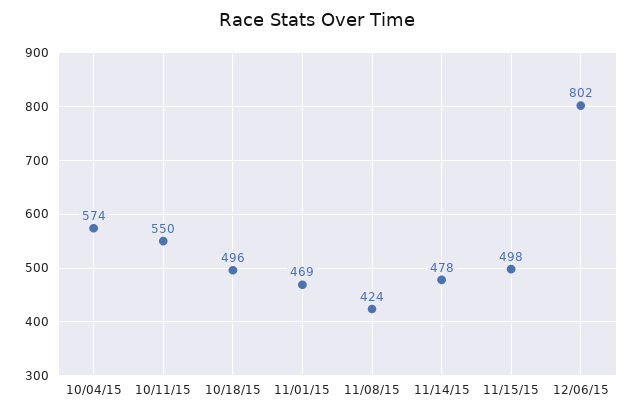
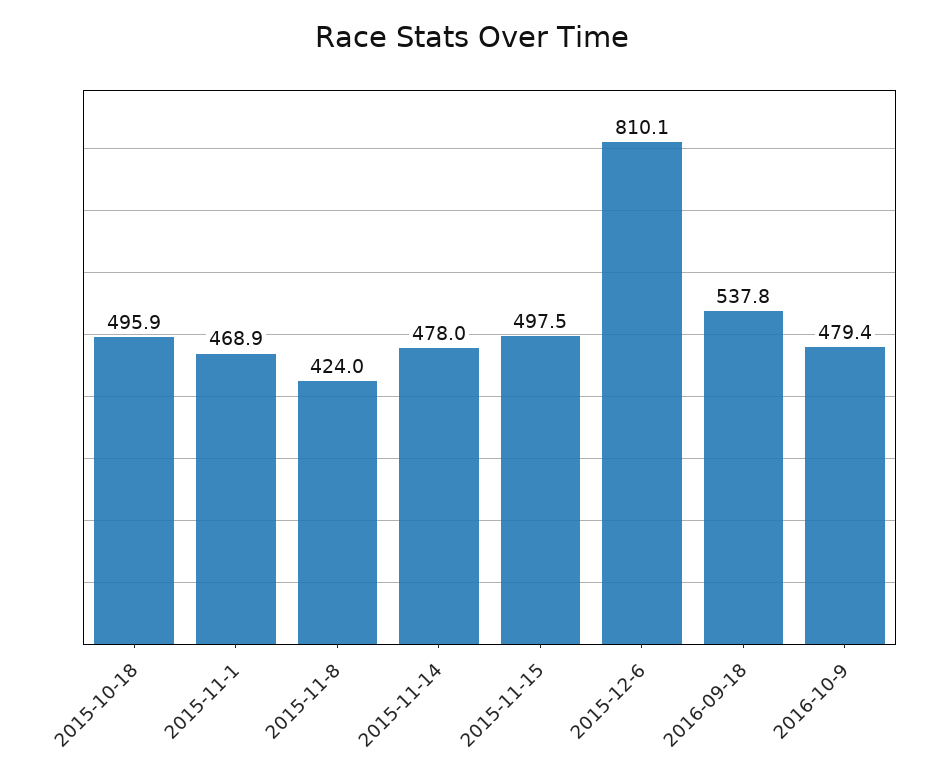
10/04/15: 574 -> none
10/11/15: 550 -> none
12/06/15: 802 -> 810.1
2016-09-18: none -> 537.8
2016-10-9: none -> 479.4

